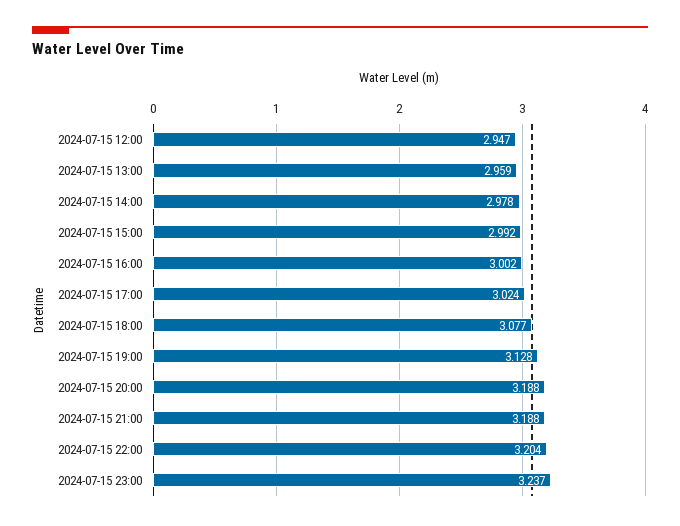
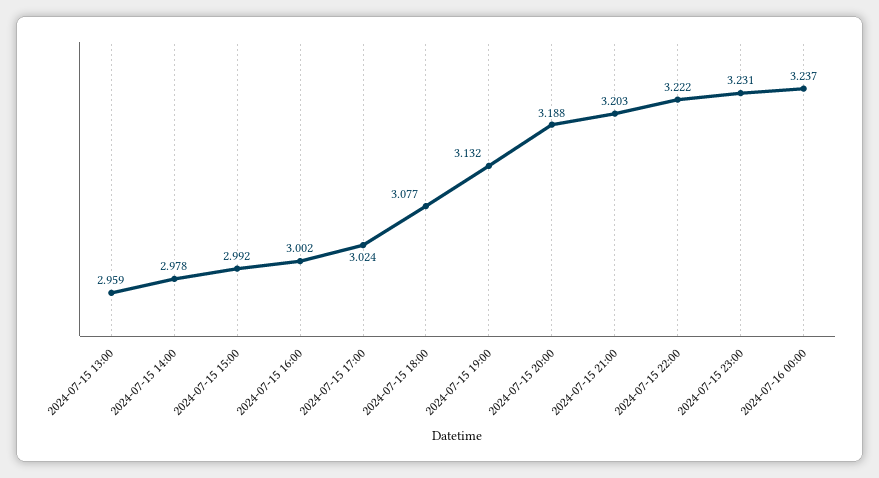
2024-07-15 12:00: 2.947 -> none
2024-07-15 19:00: 3.128 -> 3.132
2024-07-15 21:00: 3.188 -> 3.203
2024-07-15 22:00: 3.204 -> 3.222
2024-07-15 23:00: 3.237 -> 3.231
2024-07-16 00:00: none -> 3.237

